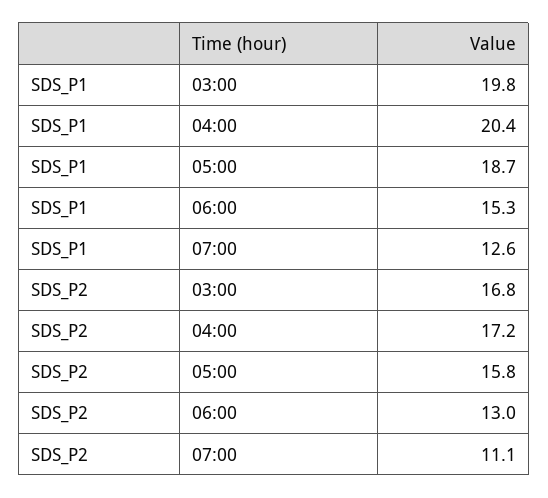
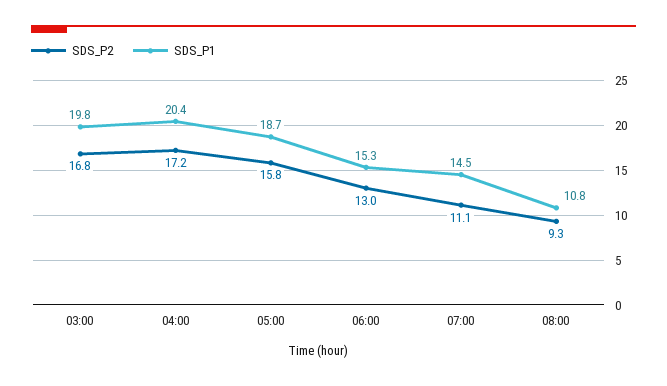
SDS_P1, 07:00: 12.6 -> 14.5
SDS_P2, 08:00: none -> 9.3
SDS_P1, 08:00: none -> 10.8

